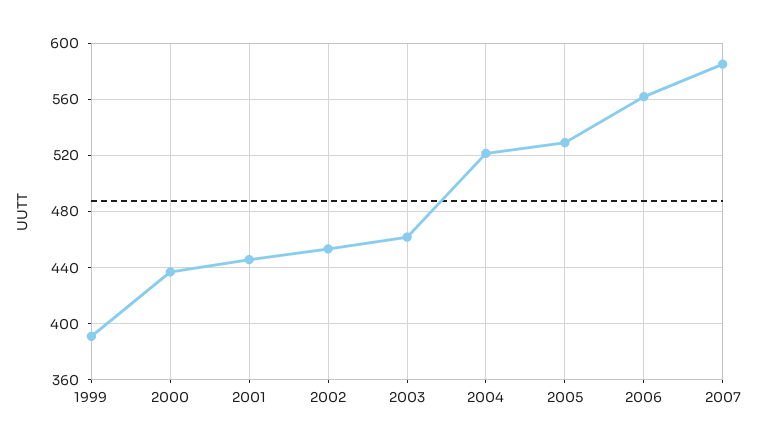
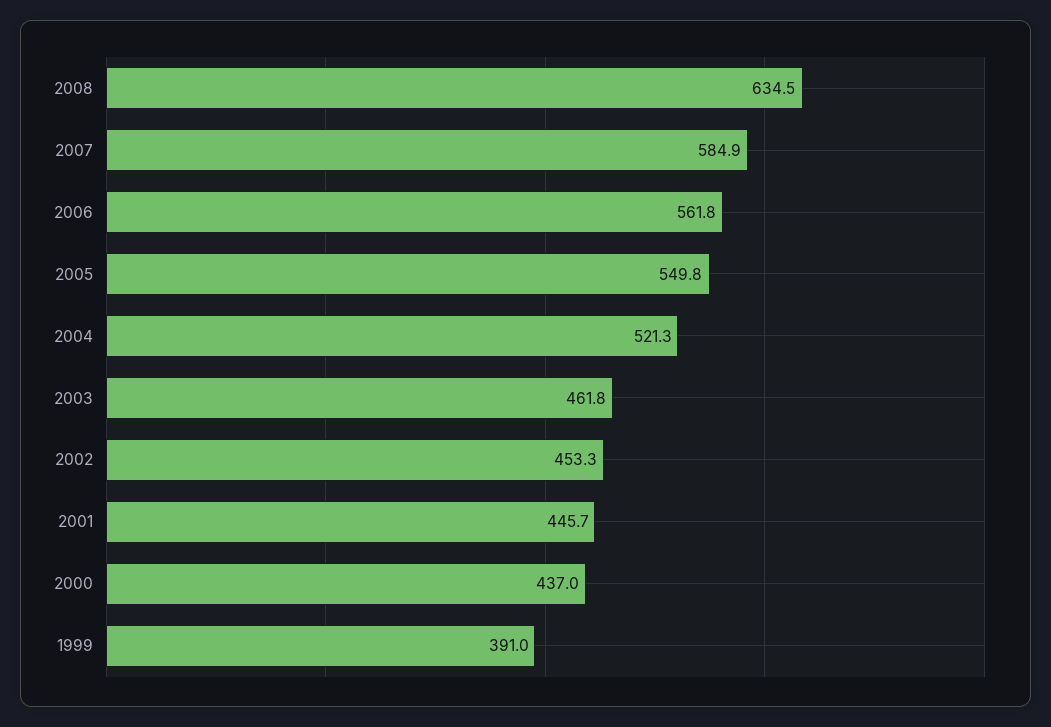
2005: 530 -> 549.8
2008: none -> 634.5

